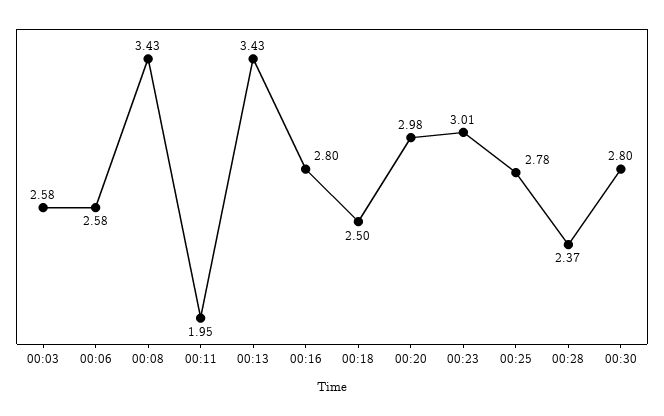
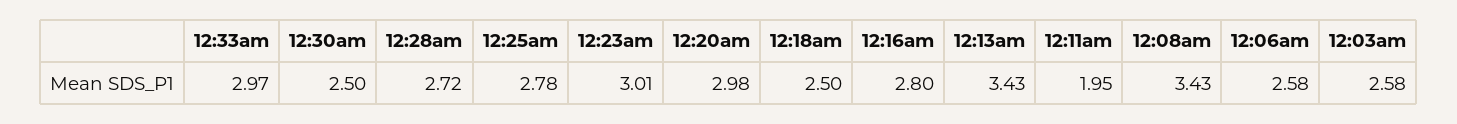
00:28: 2.37 -> 2.72
00:30: 2.8 -> 2.5
12:33am: none -> 2.97

